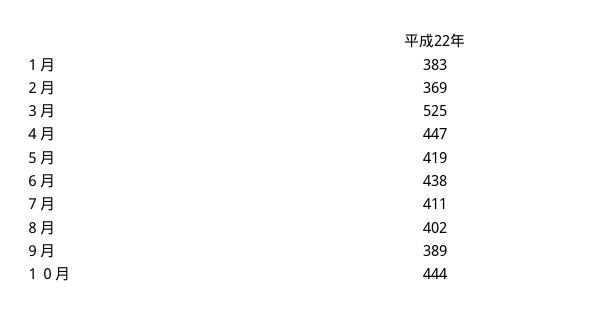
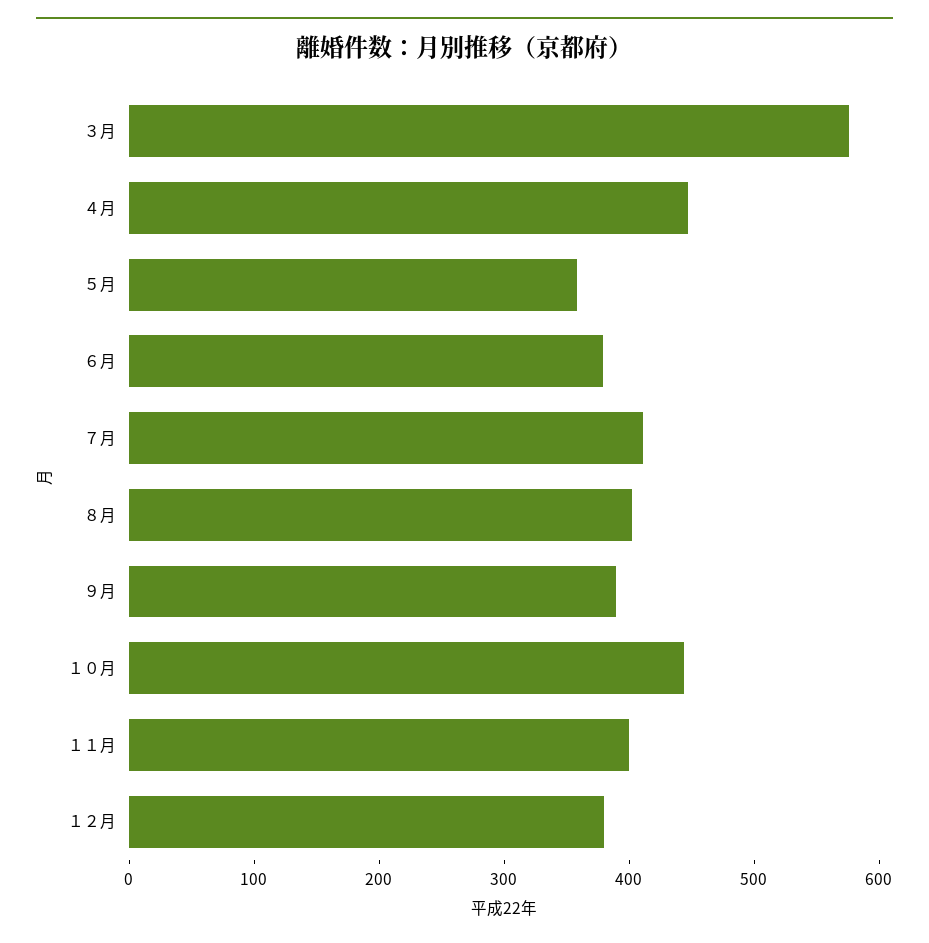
１月: 383 -> none
２月: 369 -> none
３月: 525 -> 580
５月: 419 -> 360
６月: 438 -> 380
１１月: none -> 400
１２月: none -> 380

